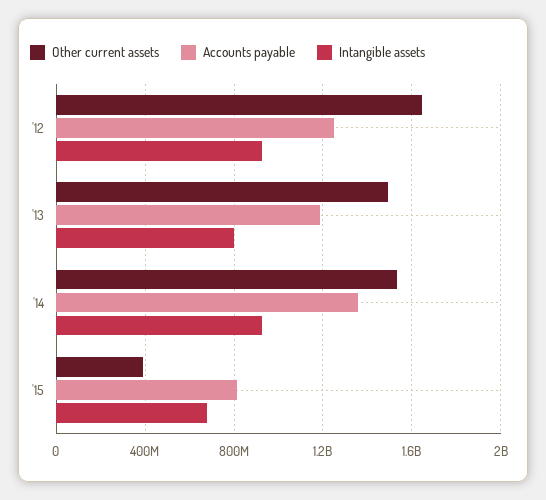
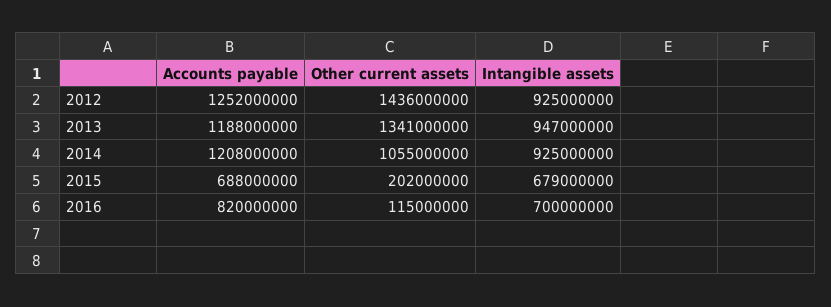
Other current assets, '12: 1650000000 -> 1436000000
Other current assets, '13: 1500000000 -> 1341000000
Intangible assets, '13: 800000000 -> 947000000
Other current assets, '14: 1550000000 -> 1055000000
Accounts payable, '14: 1350000000 -> 1208000000
Other current assets, '15: 400000000 -> 202000000
Accounts payable, '15: 800000000 -> 688000000
Accounts payable, 2016: none -> 820000000
Other current assets, 2016: none -> 115000000
Intangible assets, 2016: none -> 700000000

